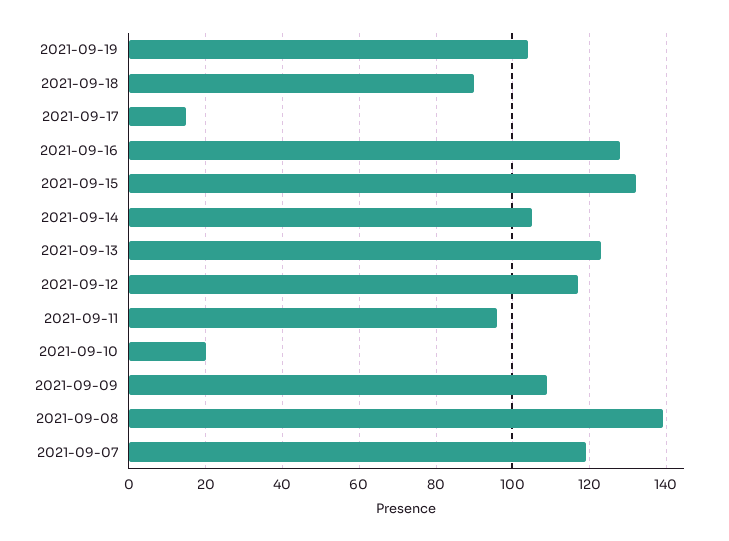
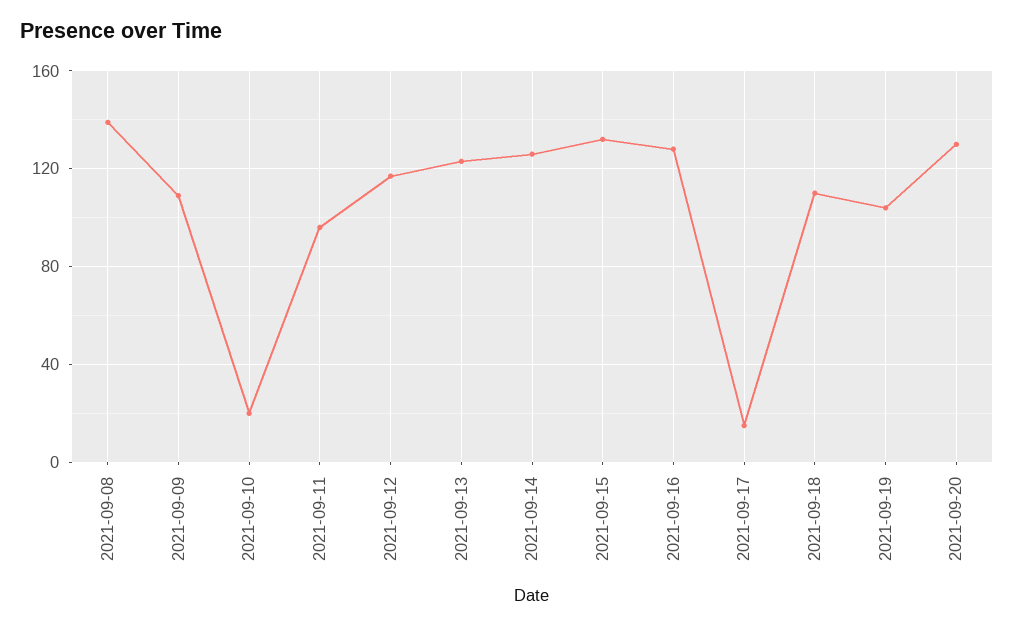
2021-09-18: 90 -> 110
2021-09-14: 105 -> 125
2021-09-07: 120 -> none
2021-09-20: none -> 130

